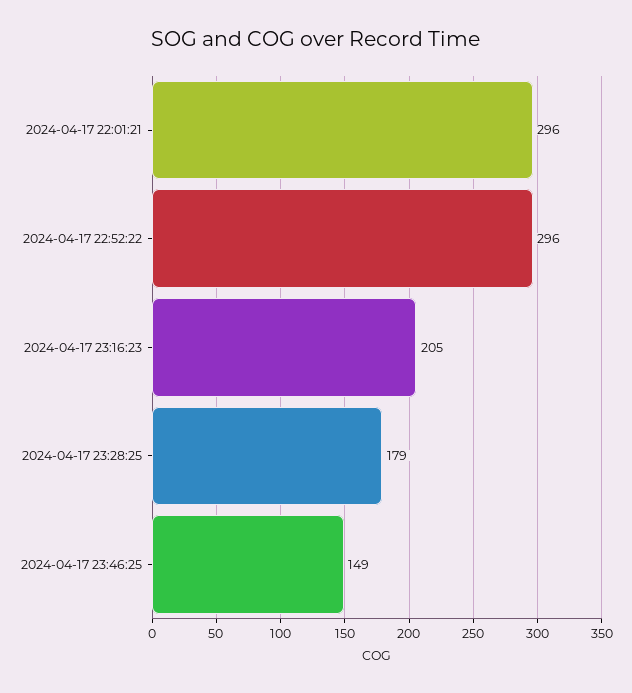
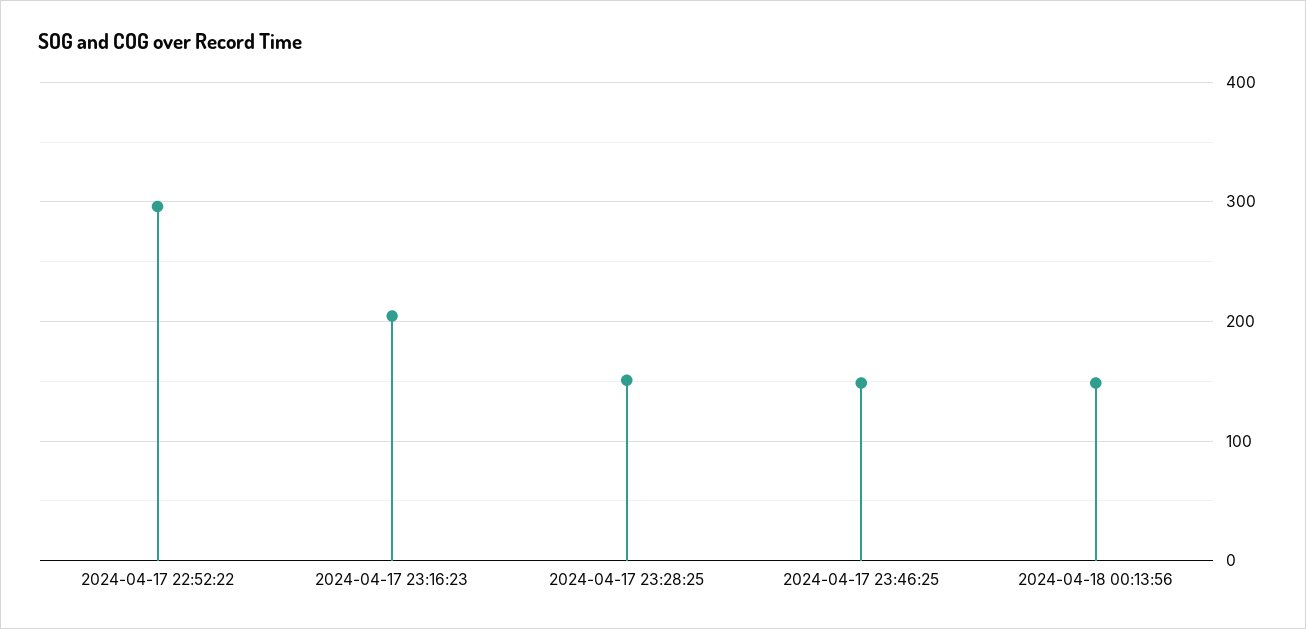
2024-04-17 22:01:21: 296 -> none
2024-04-17 23:28:25: 179 -> 150
2024-04-18 00:13:56: none -> 150

